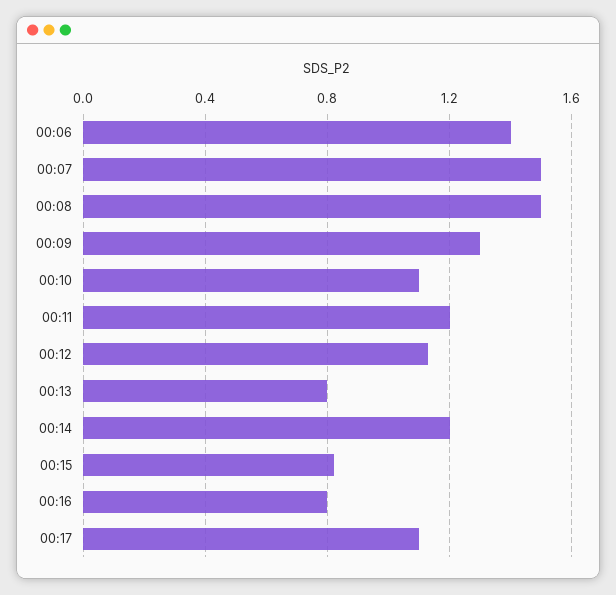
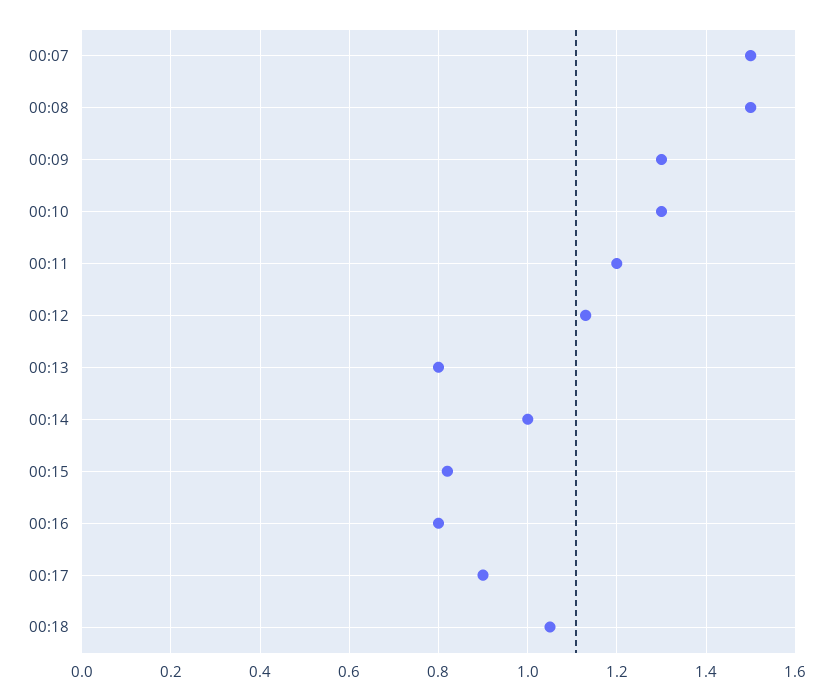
00:06: 1.4 -> none
00:10: 1.1 -> 1.3
00:14: 1.2 -> 1
00:17: 1.1 -> 0.9
00:18: none -> 1.05

